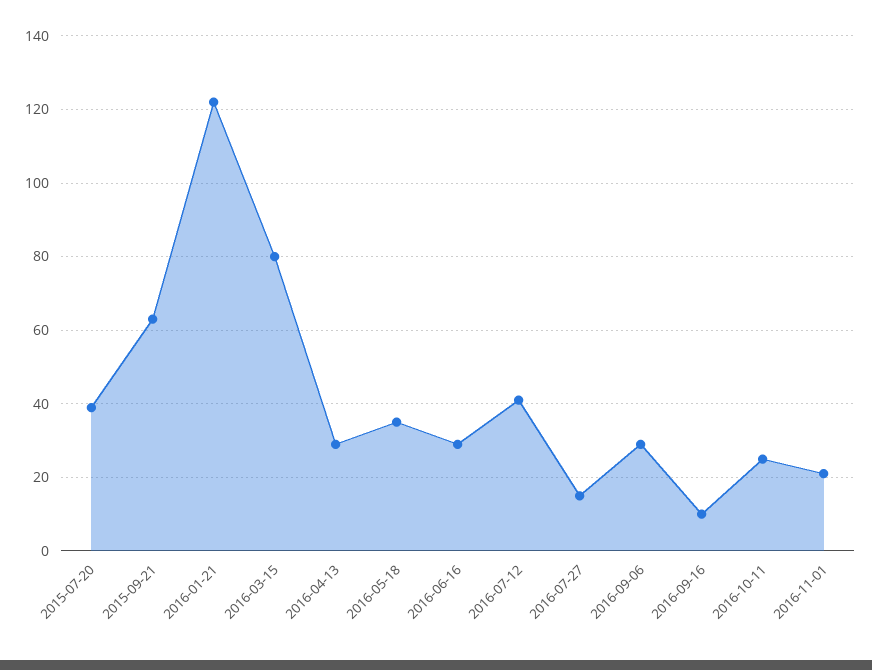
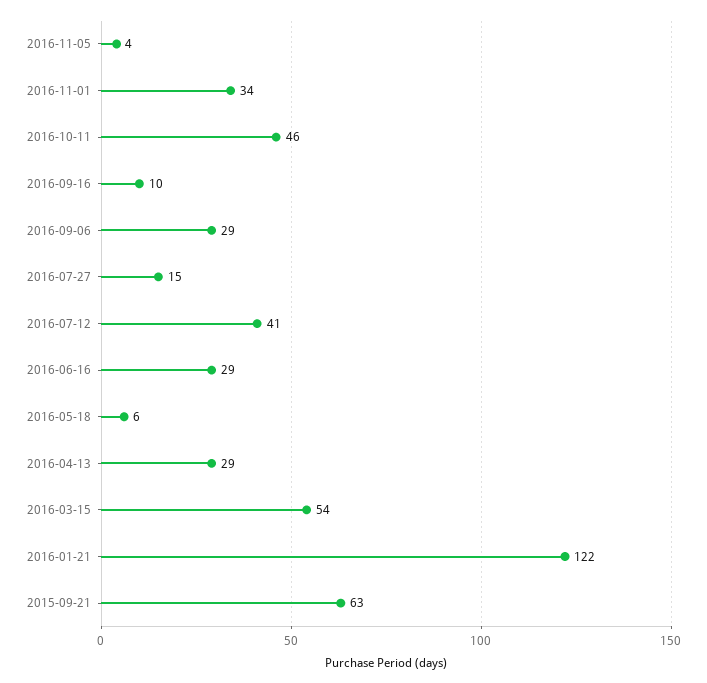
2015-07-20: 40 -> none
2016-03-15: 80 -> 54
2016-05-18: 35 -> 6
2016-10-11: 25 -> 46
2016-11-01: 20 -> 34
2016-11-05: none -> 4

